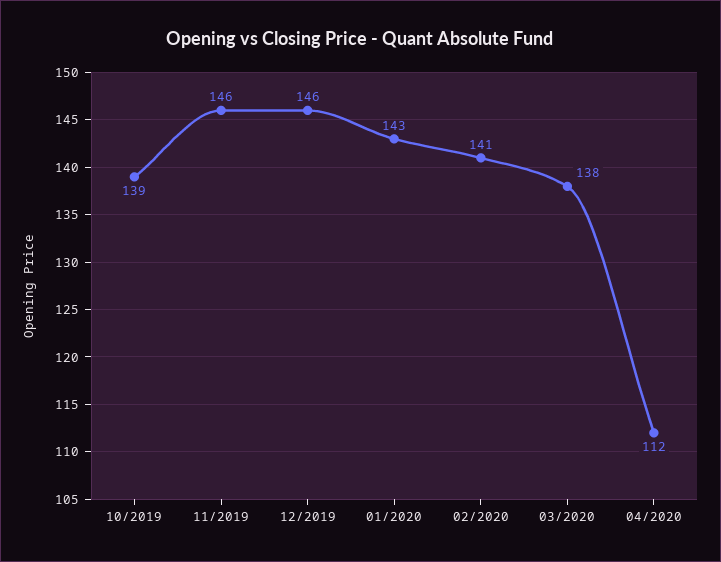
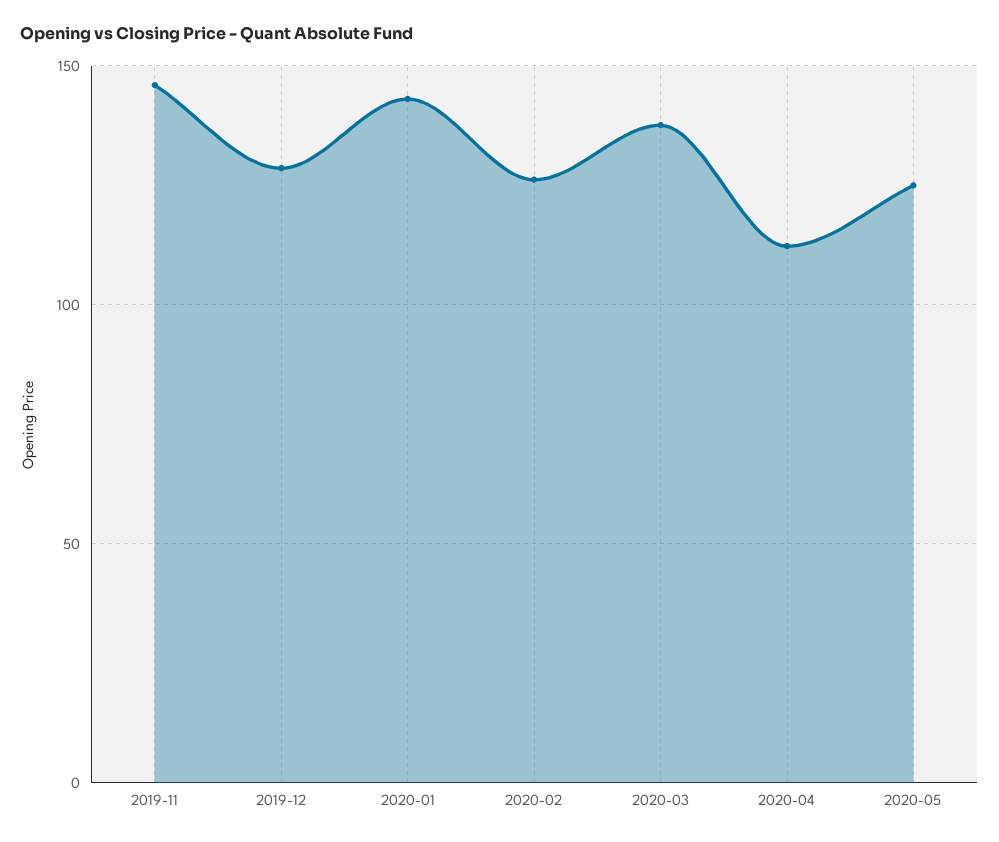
10/2019: 139 -> none
12/2019: 146 -> 130
02/2020: 141 -> 125
2020-05: none -> 125

